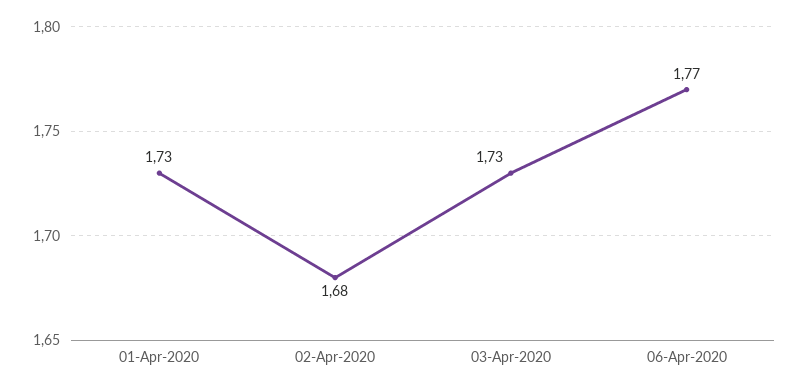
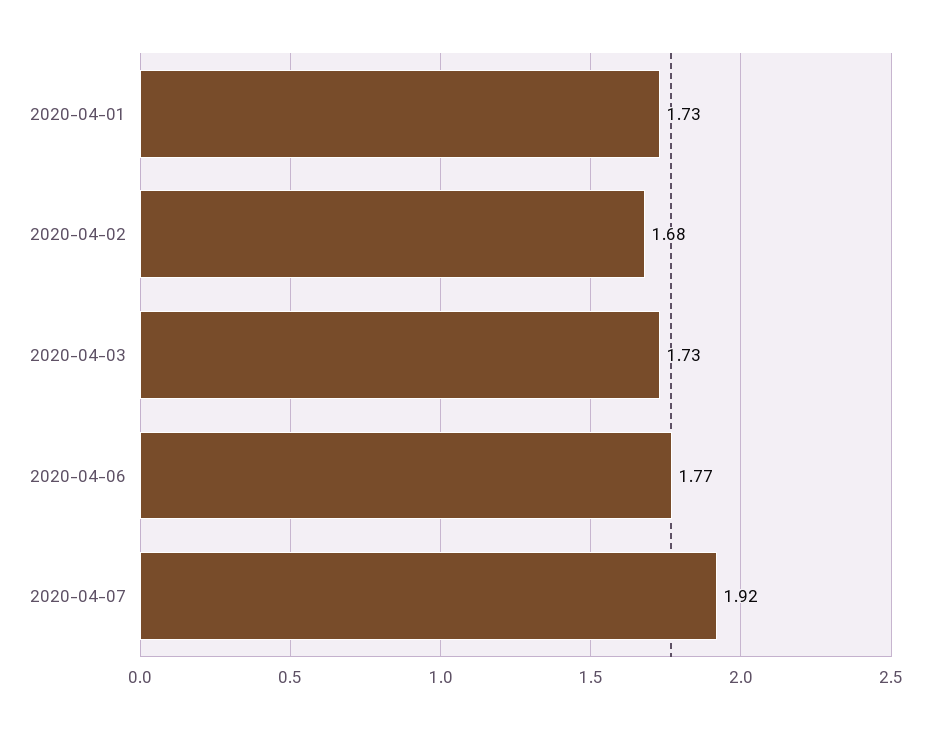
2020-04-07: none -> 1.92

